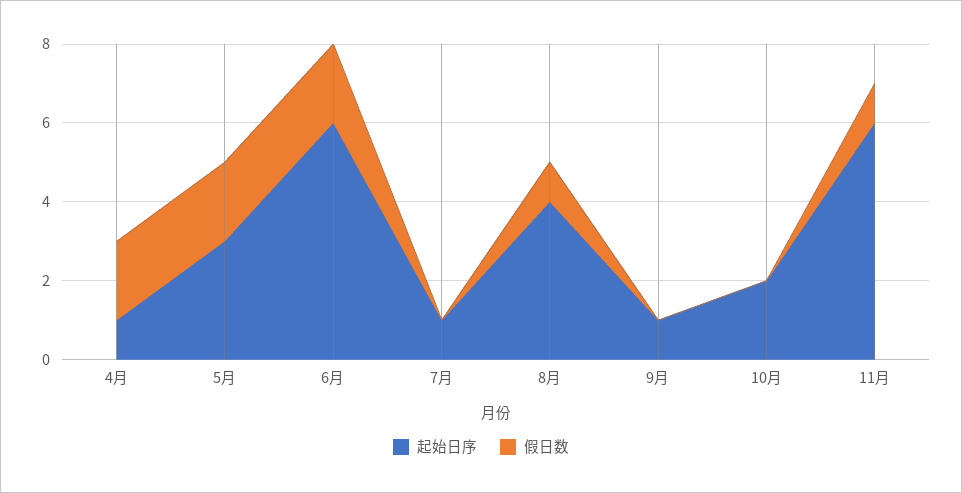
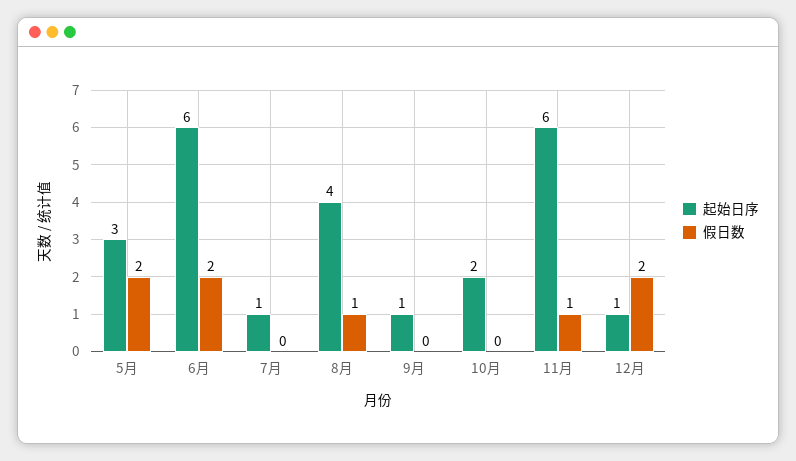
起始日序, 4月: 1 -> none
假日数, 4月: 2 -> none
起始日序, 12月: none -> 1
假日数, 12月: none -> 2

